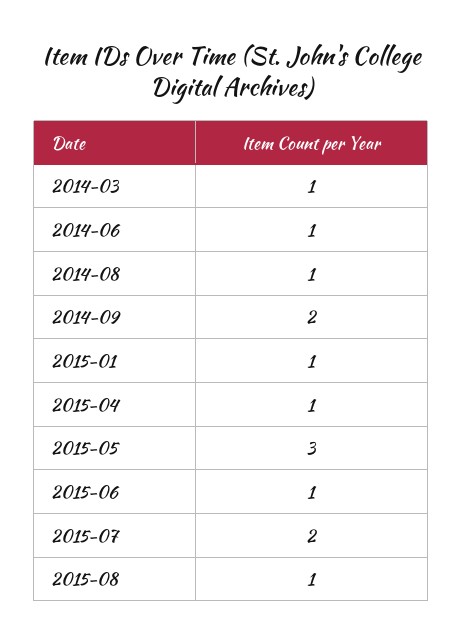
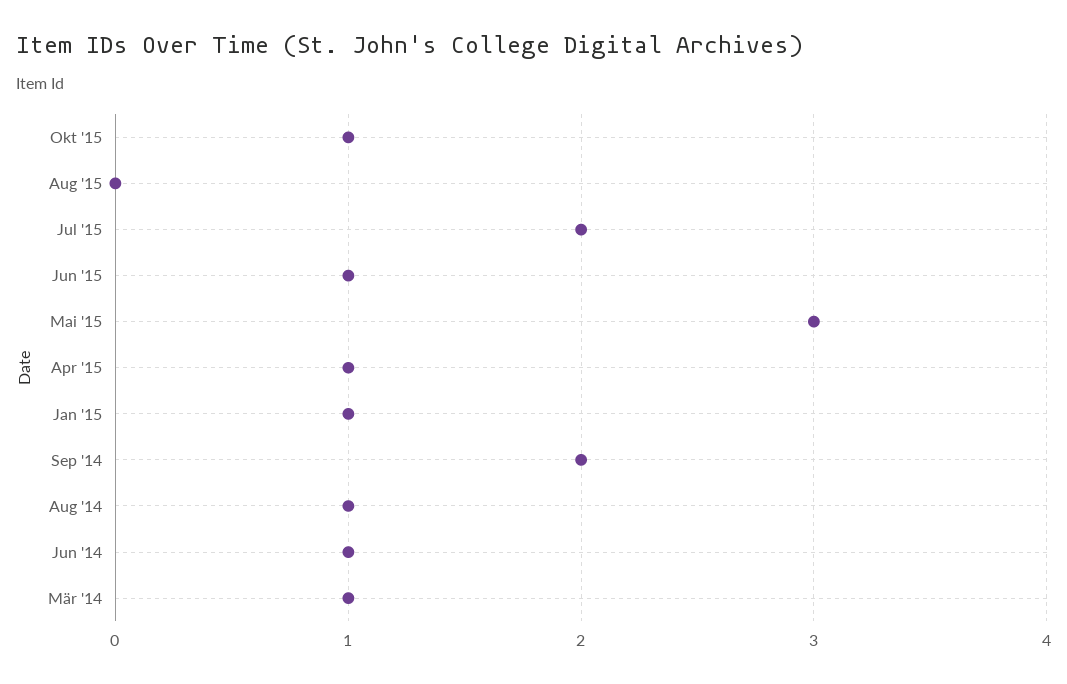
2015-08: 1 -> 0
Okt '15: none -> 1

